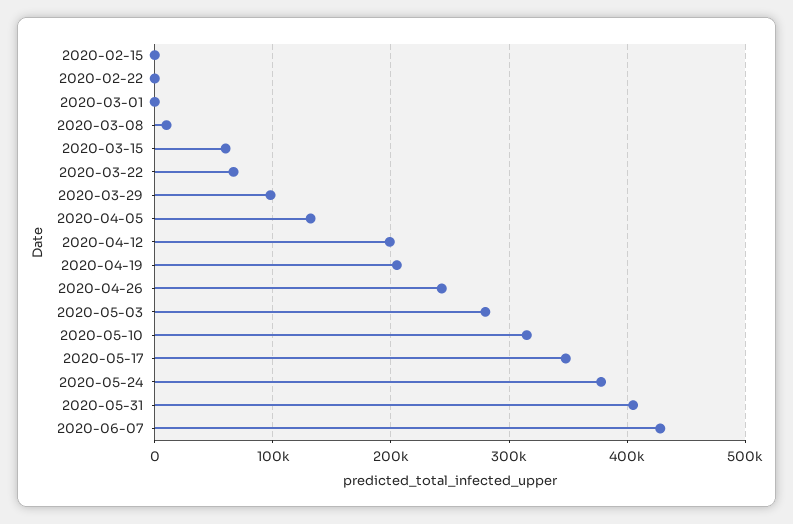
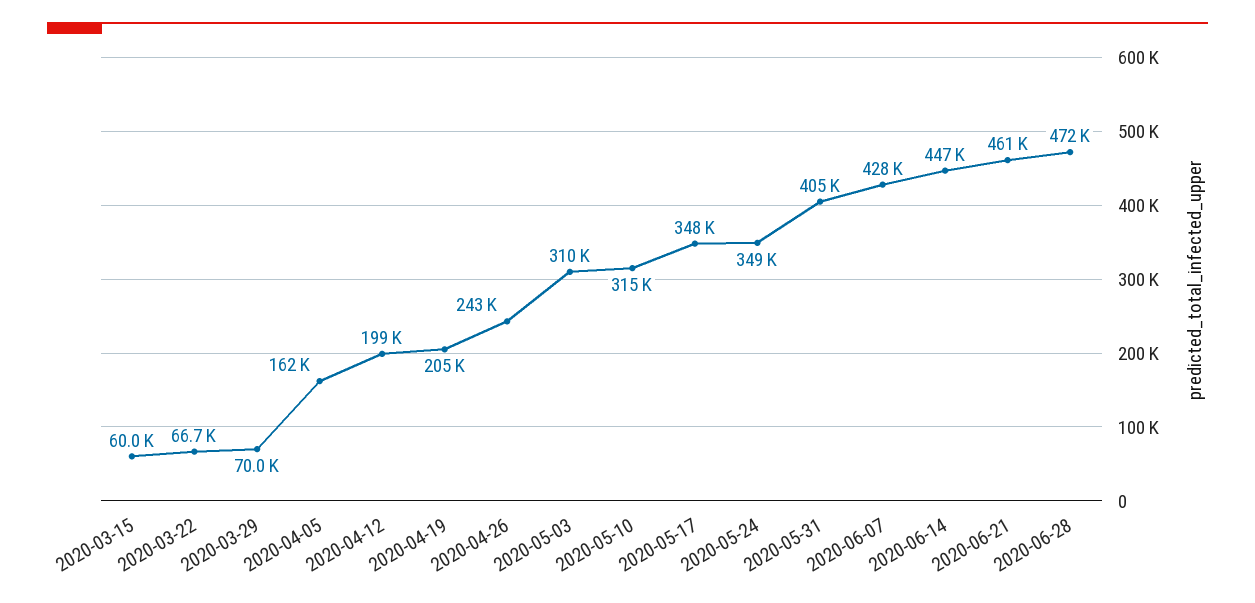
2020-02-15: 0 -> none
2020-02-22: 0 -> none
2020-03-01: 0 -> none
2020-03-08: 10000 -> none
2020-03-29: 100000 -> 70000
2020-04-05: 130000 -> 162000
2020-05-03: 280000 -> 310000
2020-05-24: 380000 -> 349000
2020-06-14: none -> 447000
2020-06-21: none -> 461000
2020-06-28: none -> 472000

